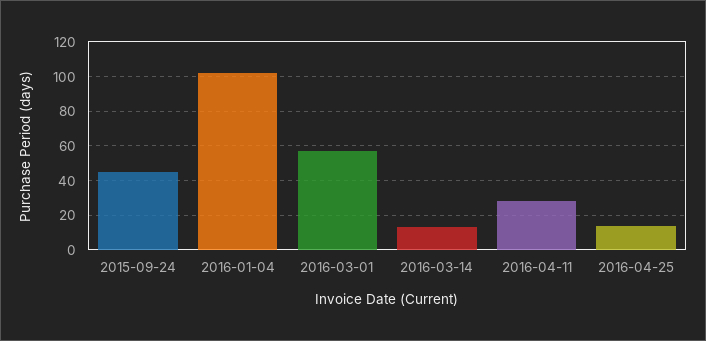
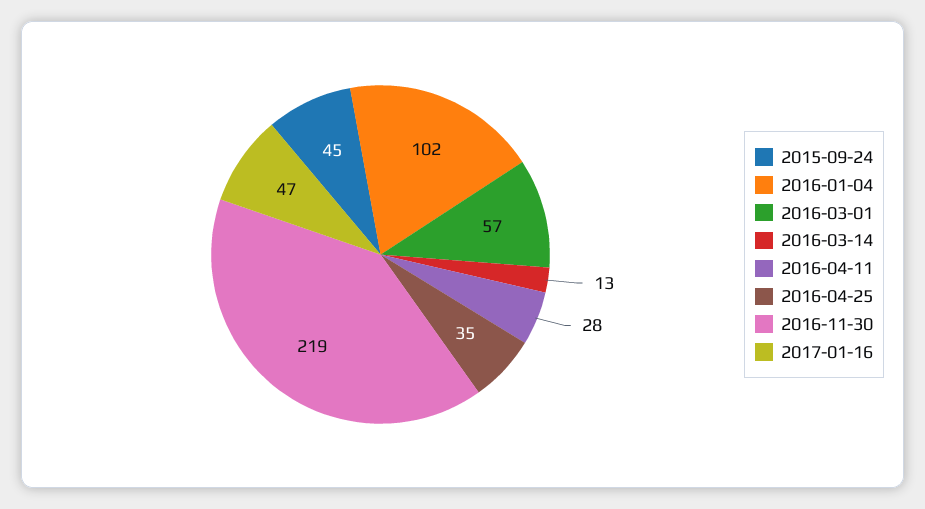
2016-04-25: 15 -> 35
2016-11-30: none -> 219
2017-01-16: none -> 47

